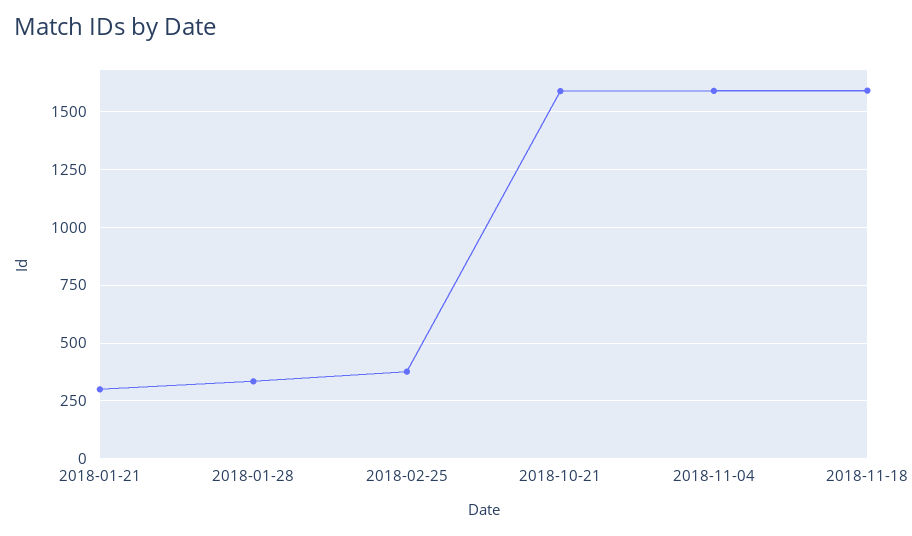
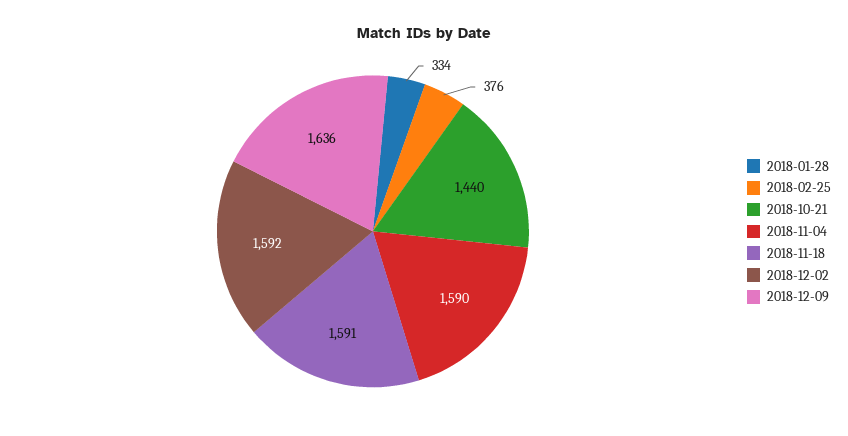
2018-01-21: 300 -> none
2018-10-21: 1600 -> 1440
2018-12-02: none -> 1592
2018-12-09: none -> 1636

